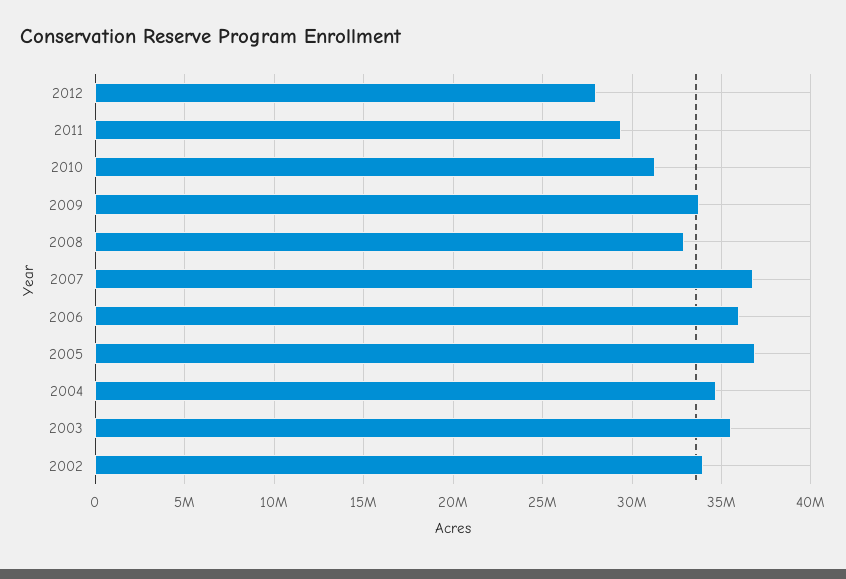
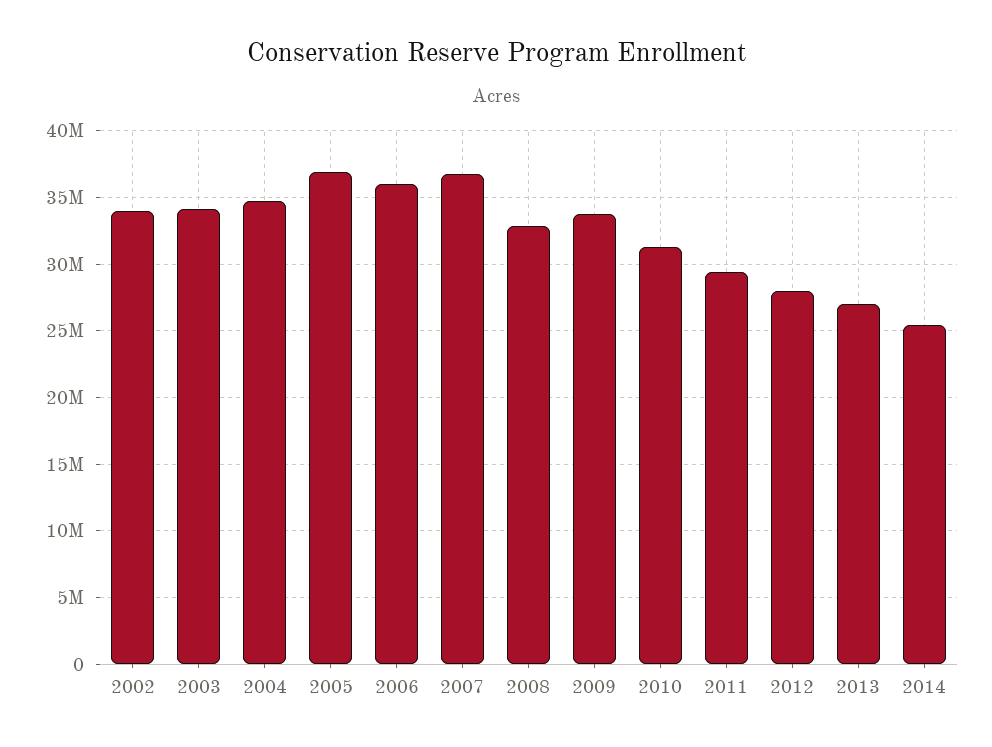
2003: 35500000 -> 34000000
2013: none -> 27000000
2014: none -> 25500000

